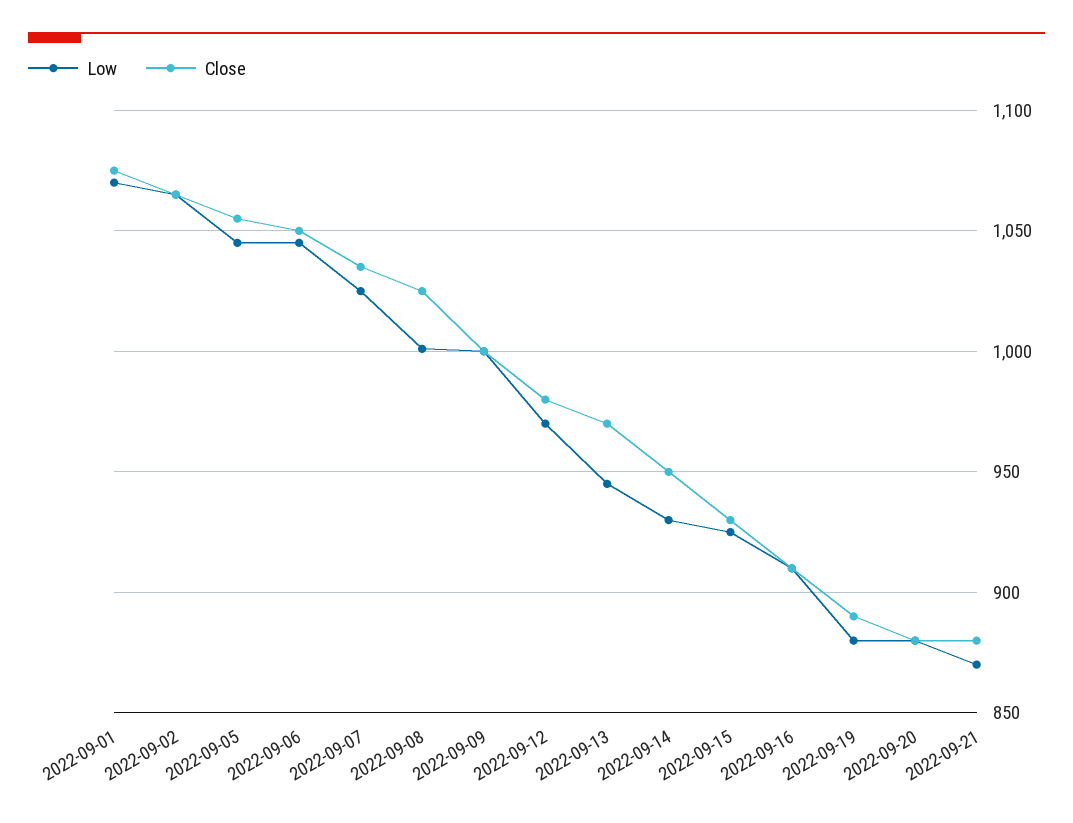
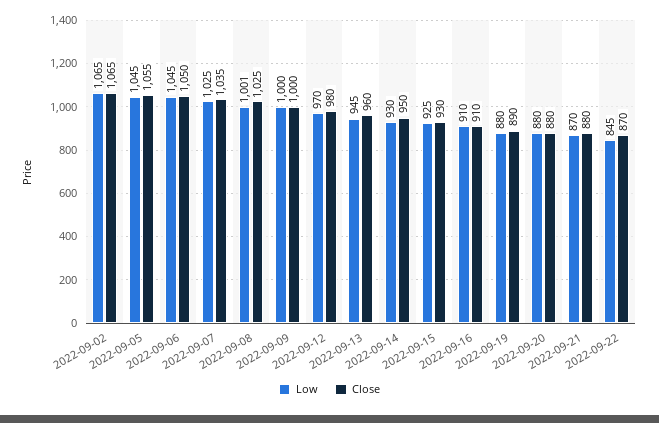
Low, 2022-09-01: 1070 -> none
Close, 2022-09-01: 1075 -> none
Close, 2022-09-13: 970 -> 960
Low, 2022-09-22: none -> 845
Close, 2022-09-22: none -> 870

